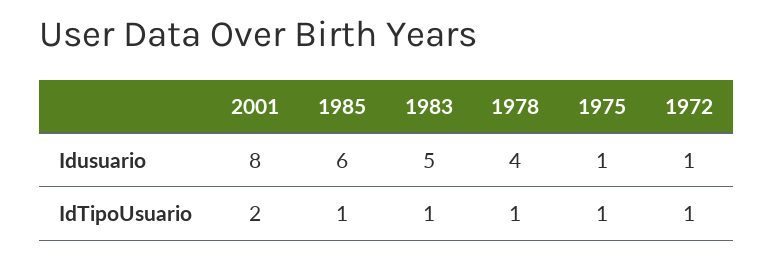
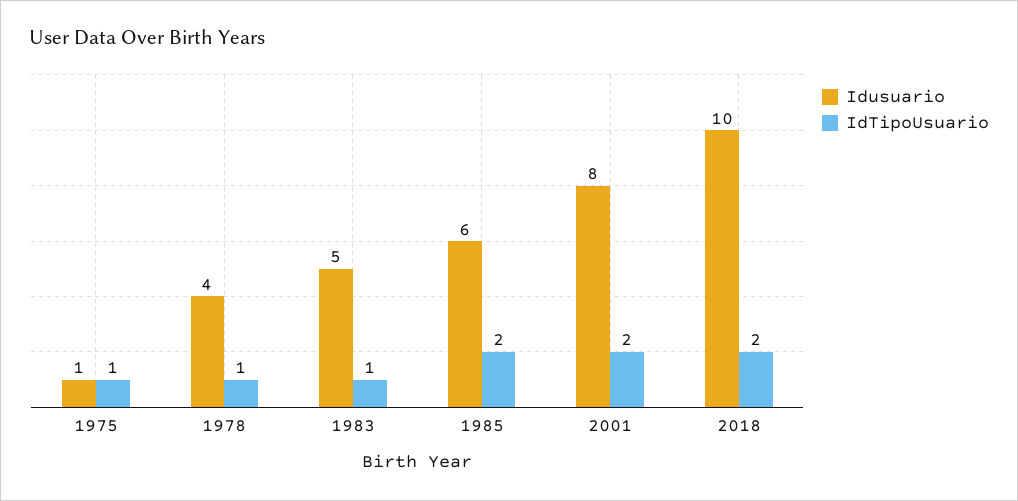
Idusuario, 1972: 1 -> none
IdTipoUsuario, 1985: 1 -> 2
IdTipoUsuario, 1972: 1 -> none
Idusuario, 2018: none -> 10
IdTipoUsuario, 2018: none -> 2

